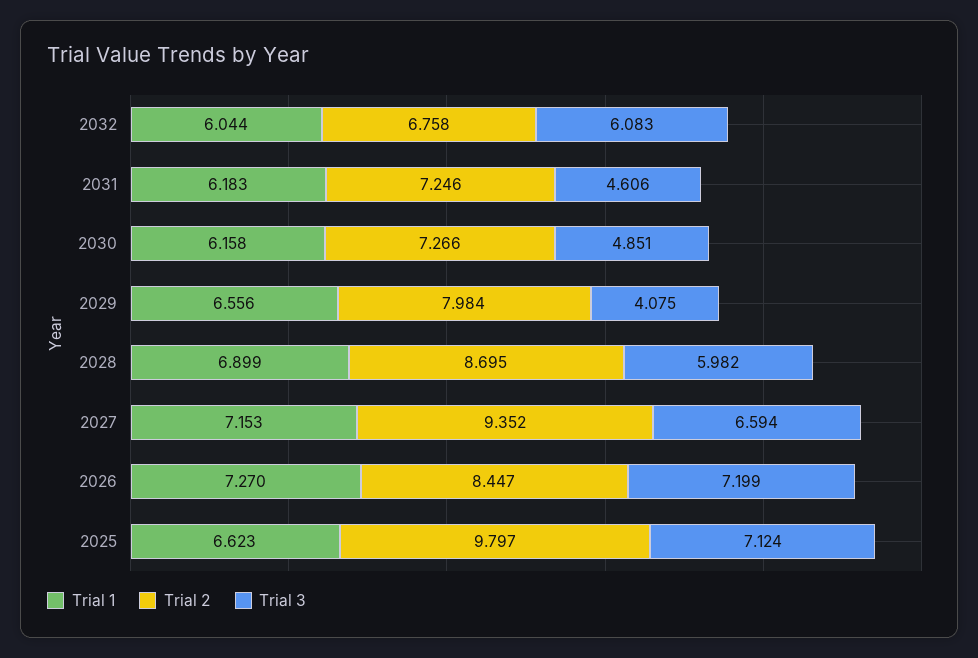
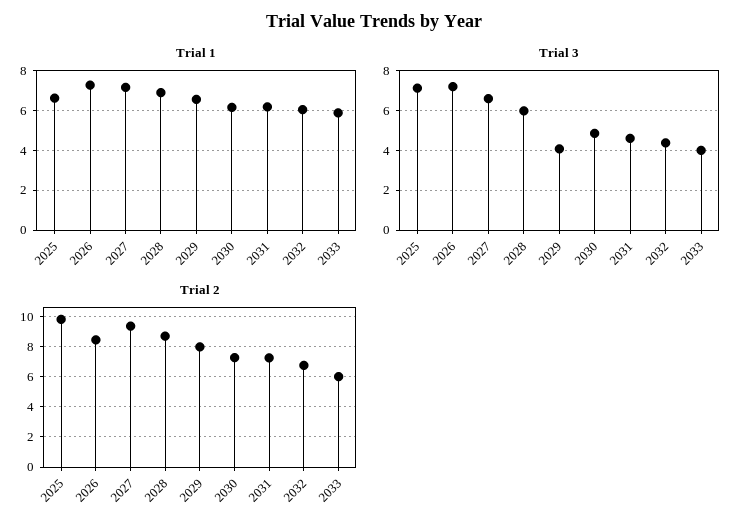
Trial 3, 2032: 6.083 -> 4.5
Trial 1, 2033: none -> 6
Trial 3, 2033: none -> 4
Trial 2, 2033: none -> 6

